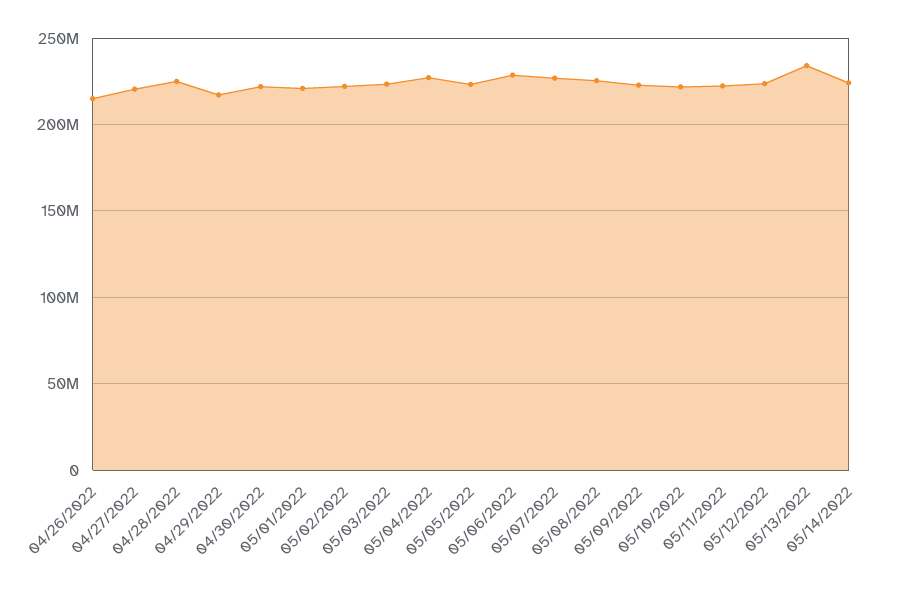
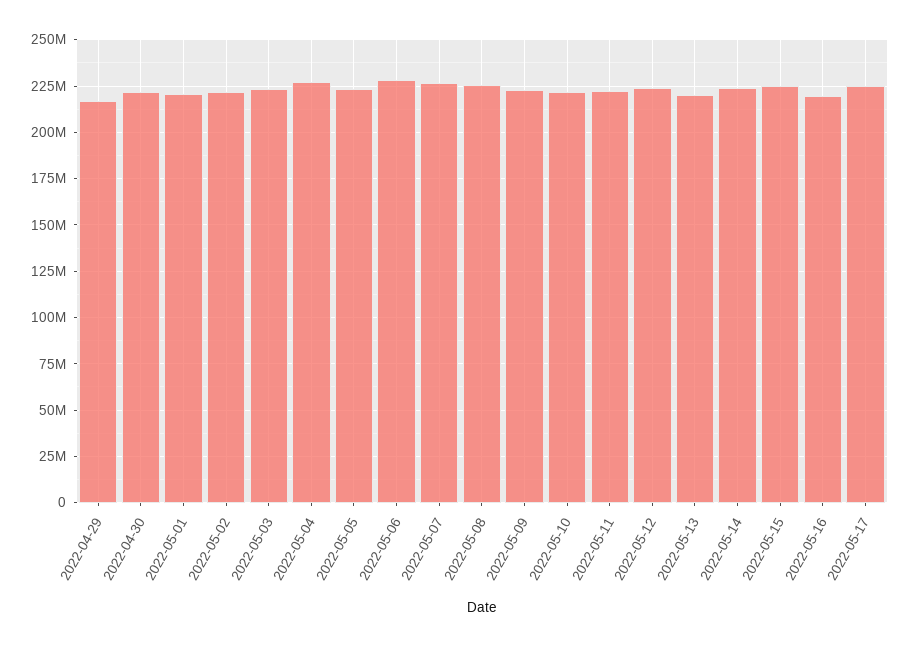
04/26/2022: 215000000 -> none
04/27/2022: 220000000 -> none
04/28/2022: 225000000 -> none
05/13/2022: 235000000 -> 220000000
2022-05-15: none -> 225000000
2022-05-16: none -> 220000000
2022-05-17: none -> 225000000

